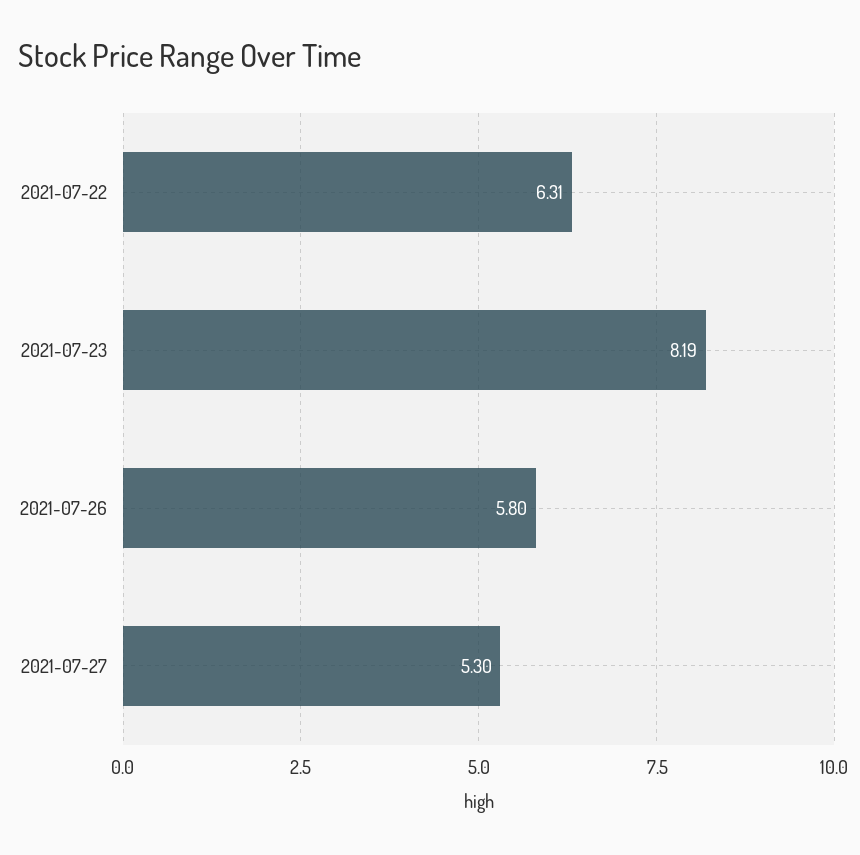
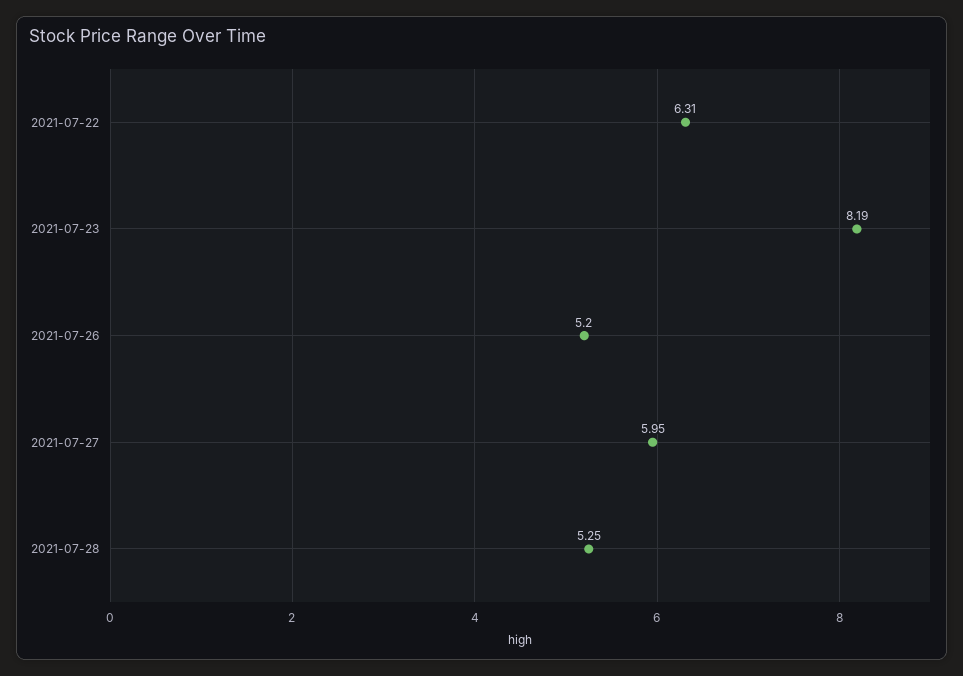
2021-07-26: 5.8 -> 5.2
2021-07-27: 5.3 -> 5.95
2021-07-28: none -> 5.25

